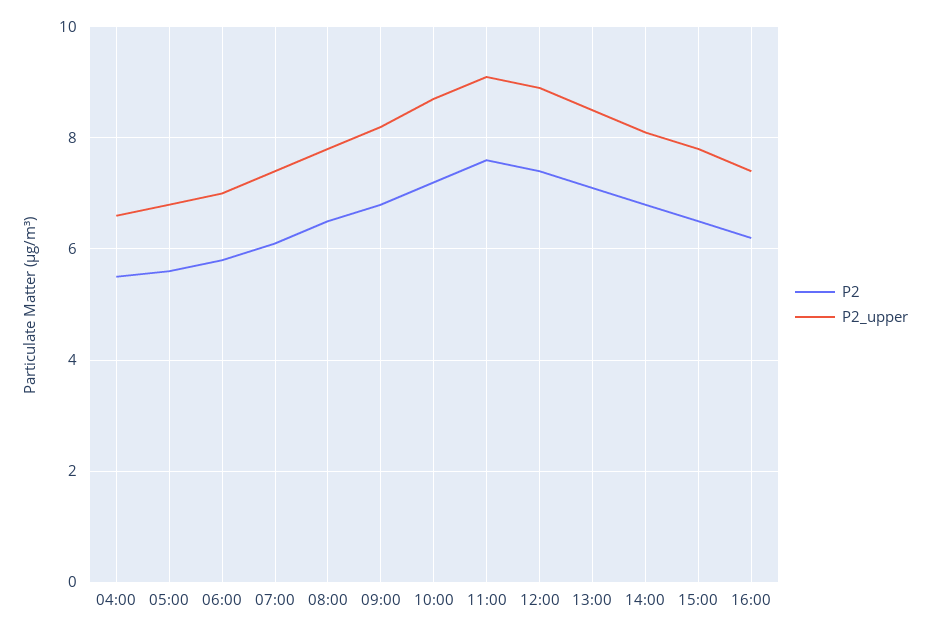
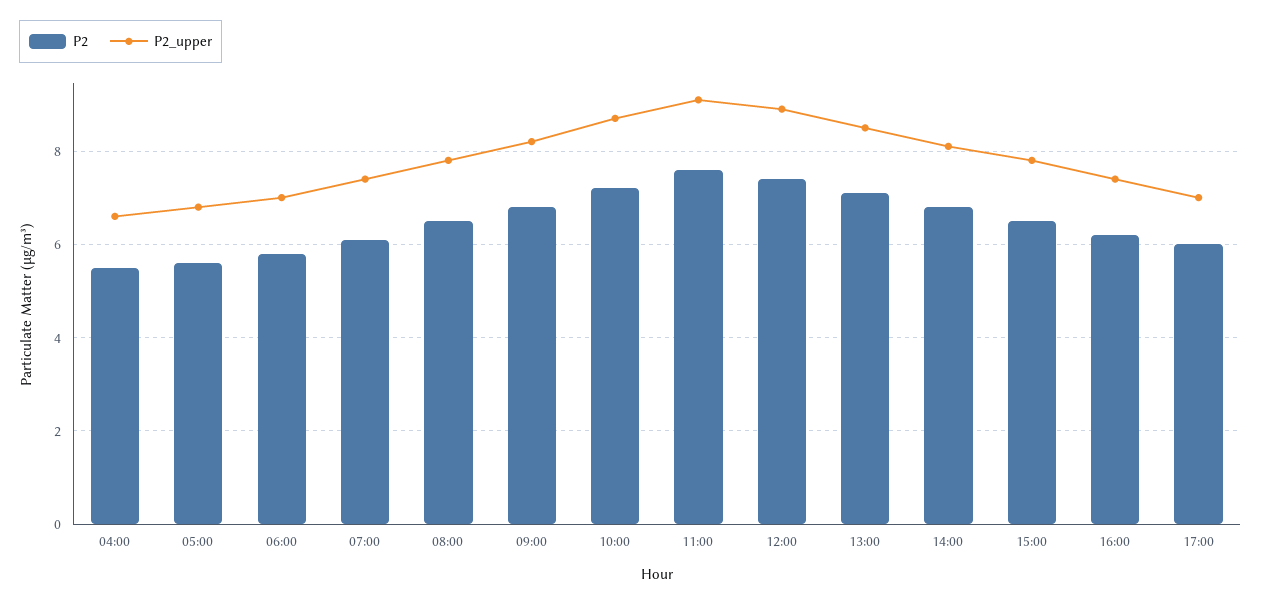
P2, 17:00: none -> 6
P2_upper, 17:00: none -> 7

